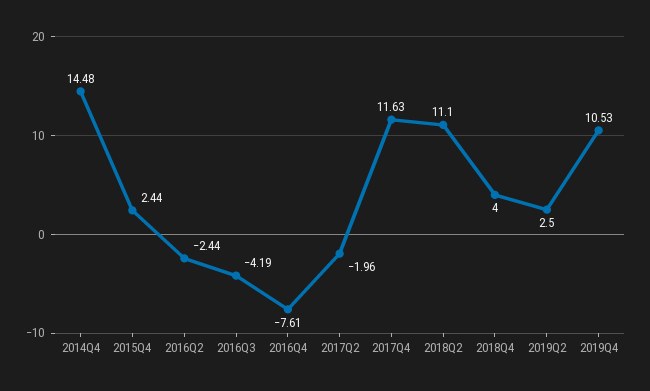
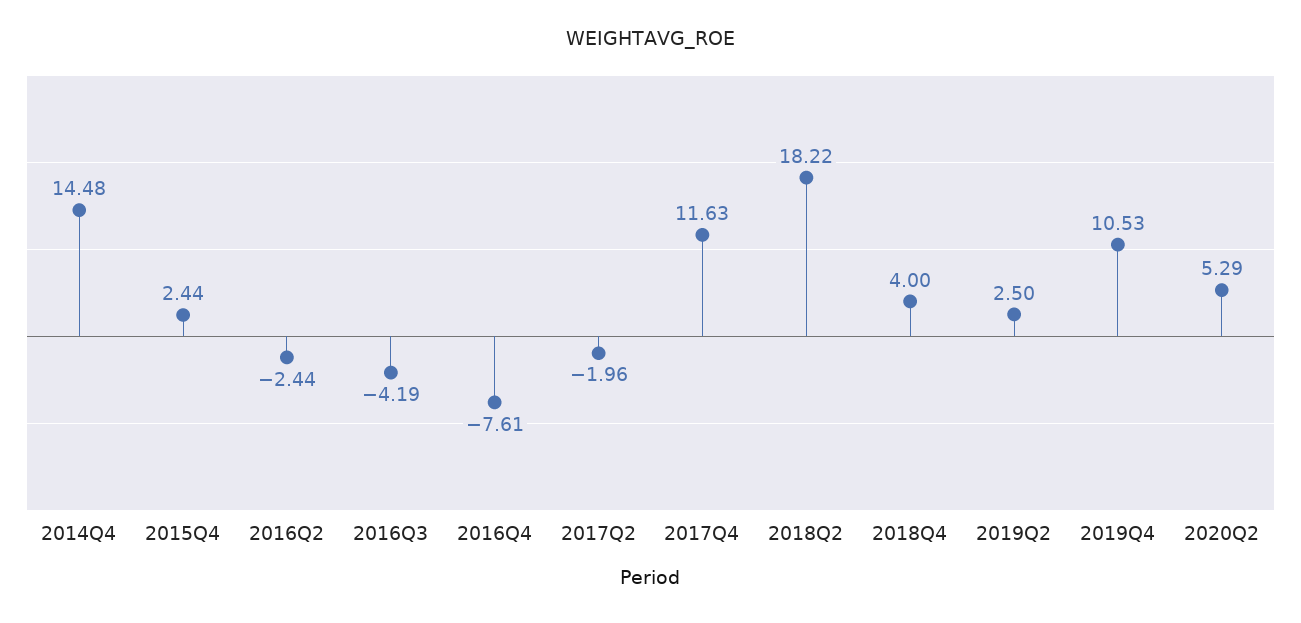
2018Q2: 11.1 -> 18.22
2020Q2: none -> 5.29

